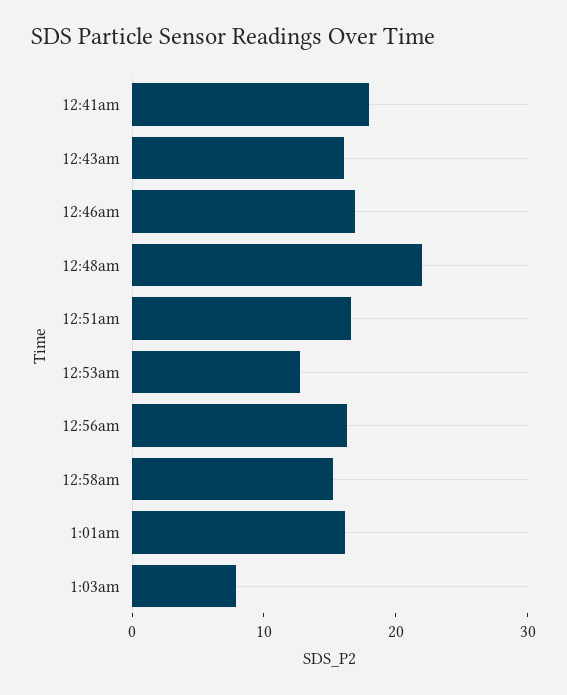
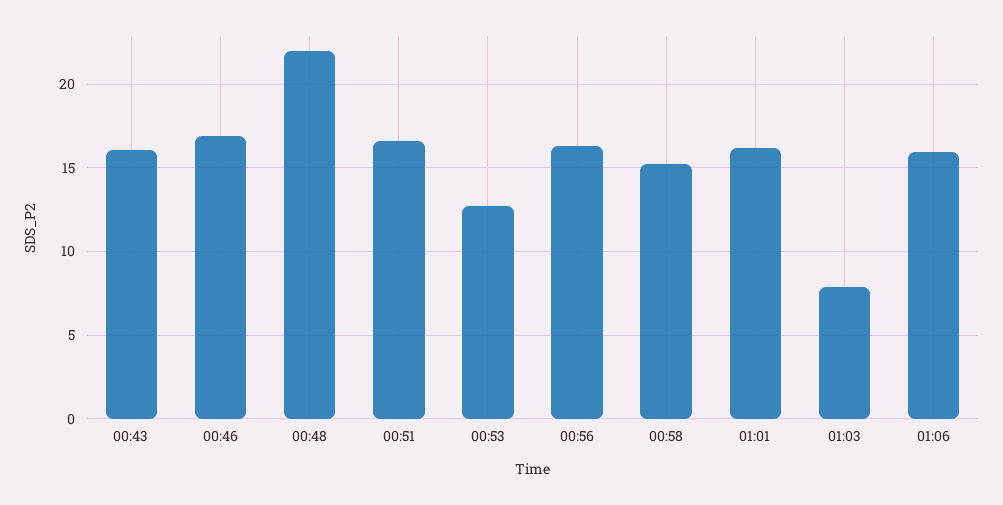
12:41am: 18 -> none
01:06: none -> 16

